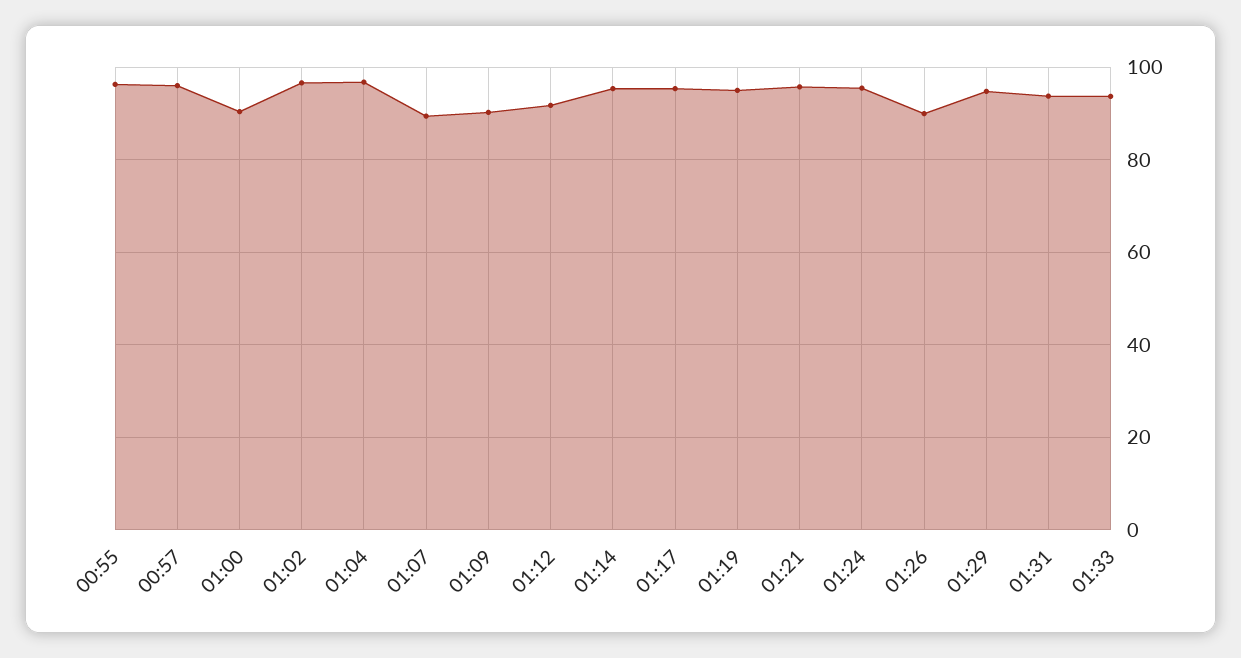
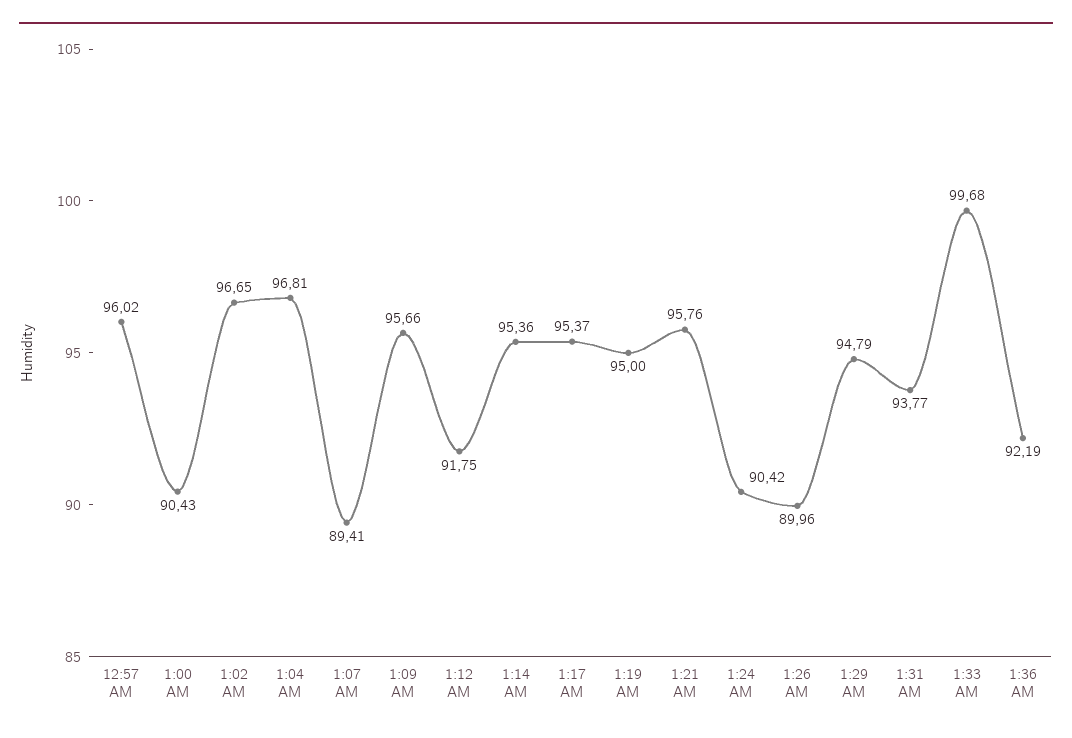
00:55: 96 -> none
01:09: 90 -> 95.66
01:24: 96 -> 90.42
01:33: 94 -> 99.68
1:36 AM: none -> 92.19

